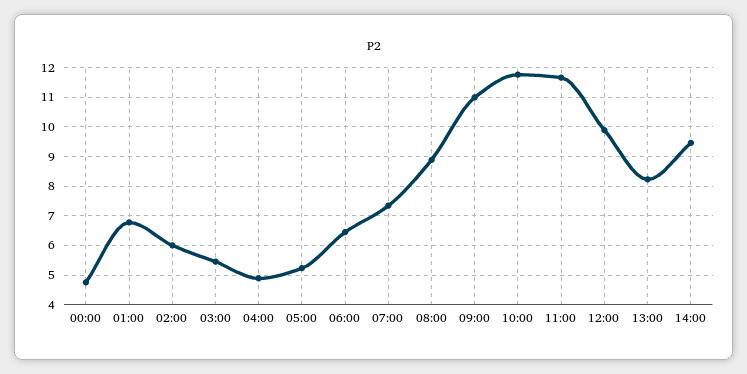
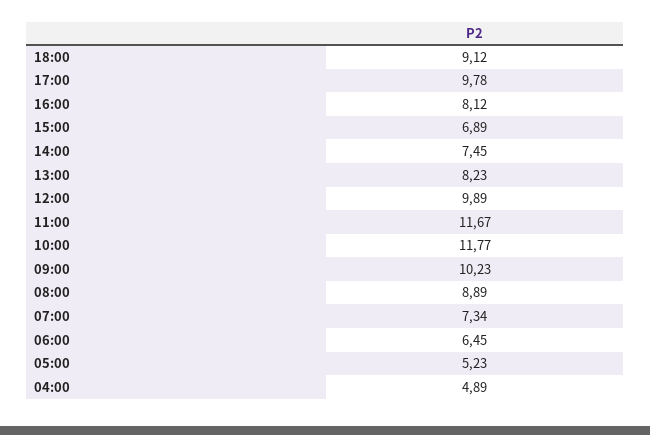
00:00: 4.75 -> none
01:00: 6.75 -> none
02:00: 6 -> none
03:00: 5.5 -> none
09:00: 11 -> 10.23
14:00: 9.5 -> 7.45
18:00: none -> 9.12
17:00: none -> 9.78
16:00: none -> 8.12
15:00: none -> 6.89

